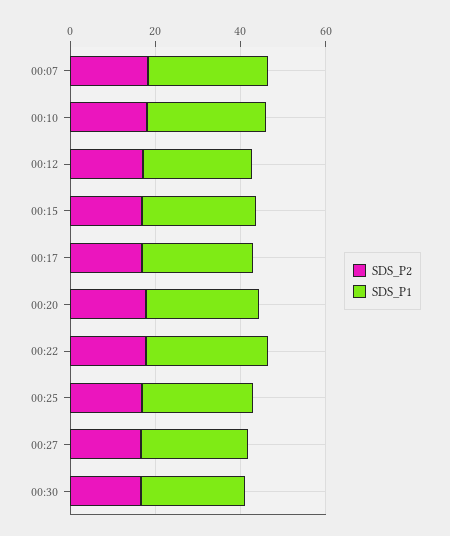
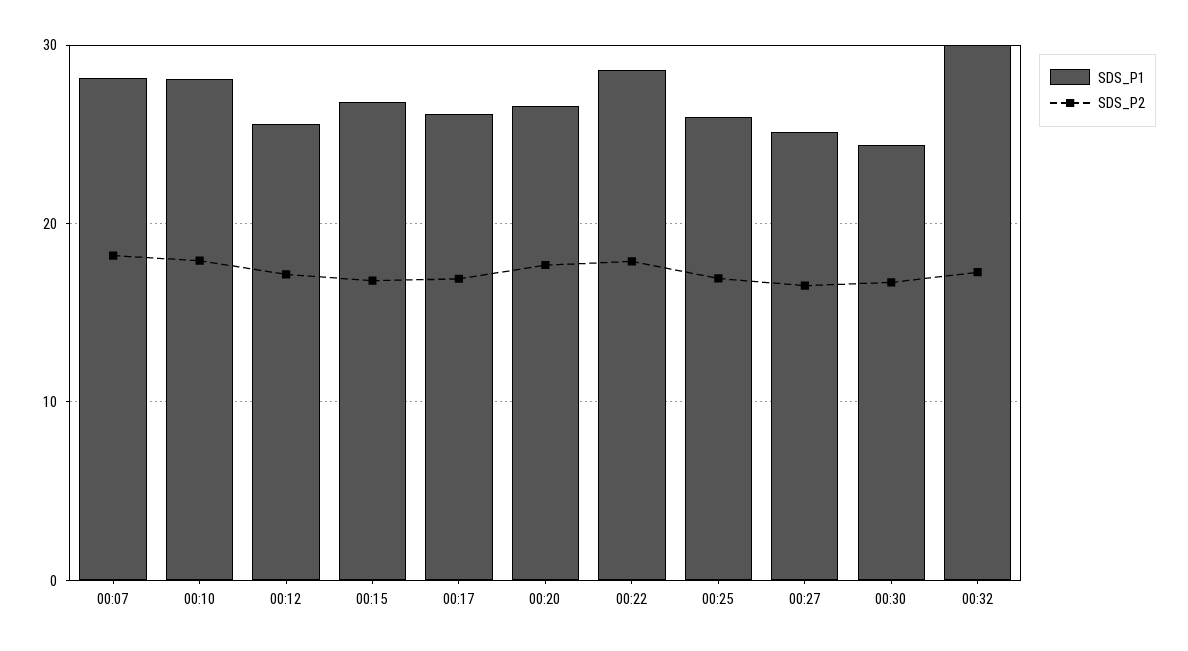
SDS_P1, 00:32: none -> 30
SDS_P2, 00:32: none -> 17

